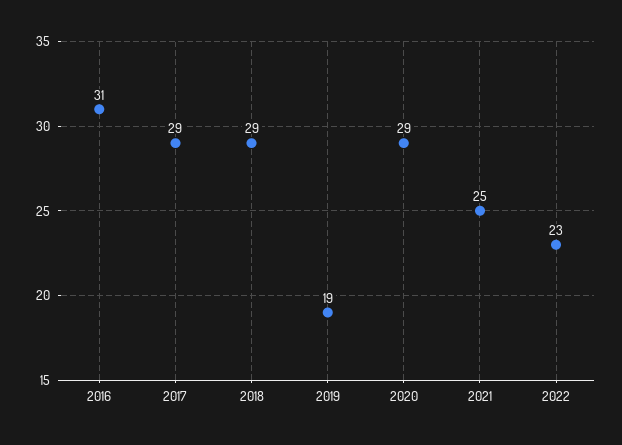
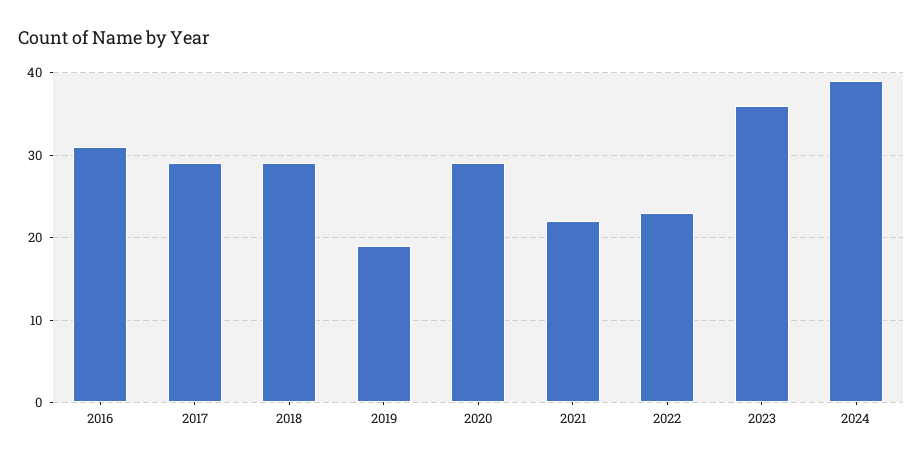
2021: 25 -> 22
2023: none -> 36
2024: none -> 39

